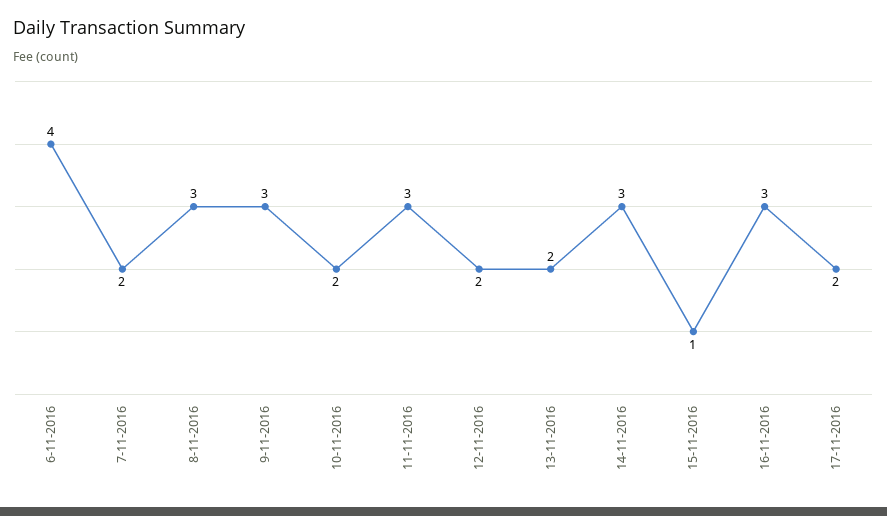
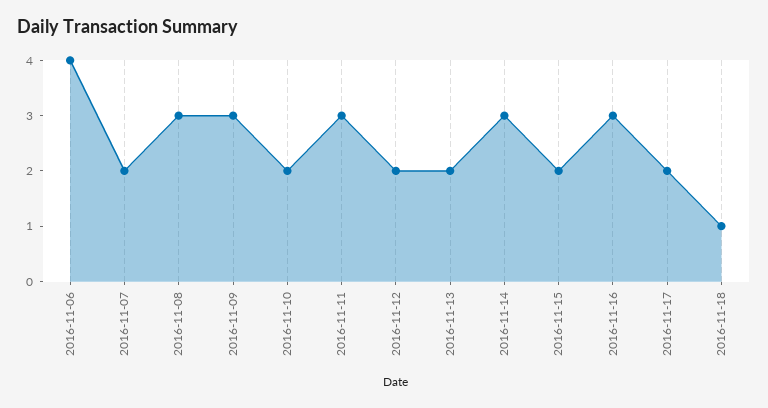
15-11-2016: 1 -> 2
2016-11-18: none -> 1

